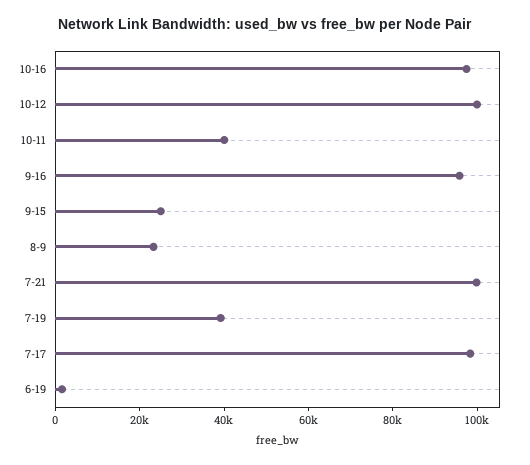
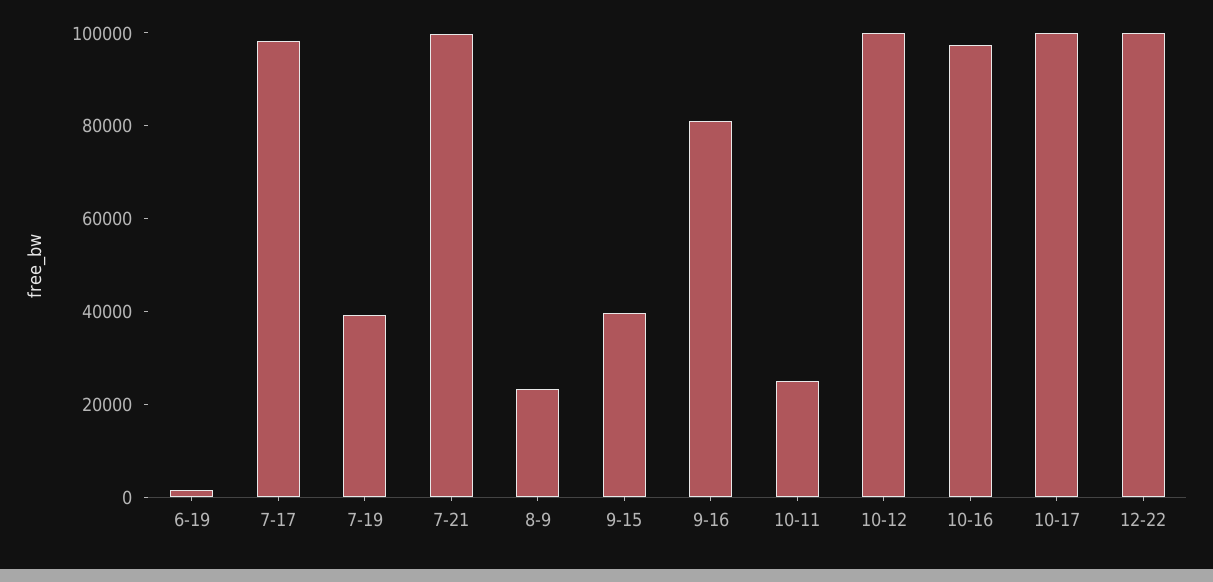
10-11: 40000 -> 25000
9-16: 95000 -> 80000
9-15: 25000 -> 40000
10-17: none -> 100000
12-22: none -> 100000

